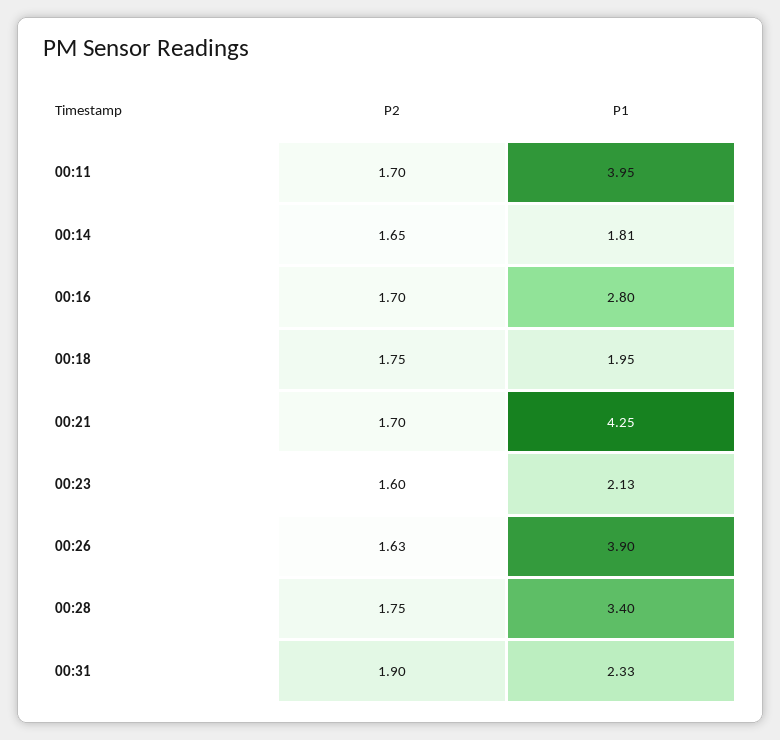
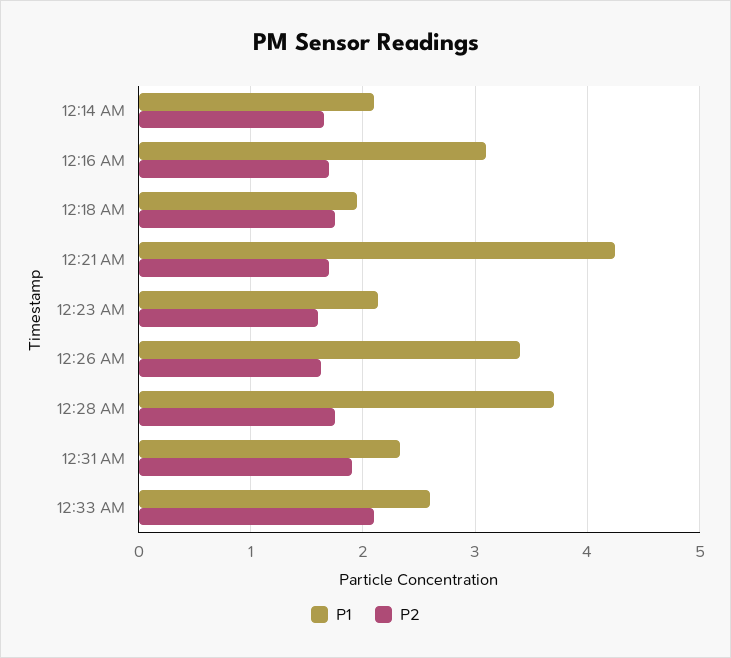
P2, 00:11: 1.7 -> none
P1, 00:11: 3.95 -> none
P1, 00:14: 1.81 -> 2.1
P1, 00:16: 2.8 -> 3.1
P1, 00:26: 3.9 -> 3.4
P1, 00:28: 3.4 -> 3.7
P1, 12:33 AM: none -> 2.6
P2, 12:33 AM: none -> 2.1

